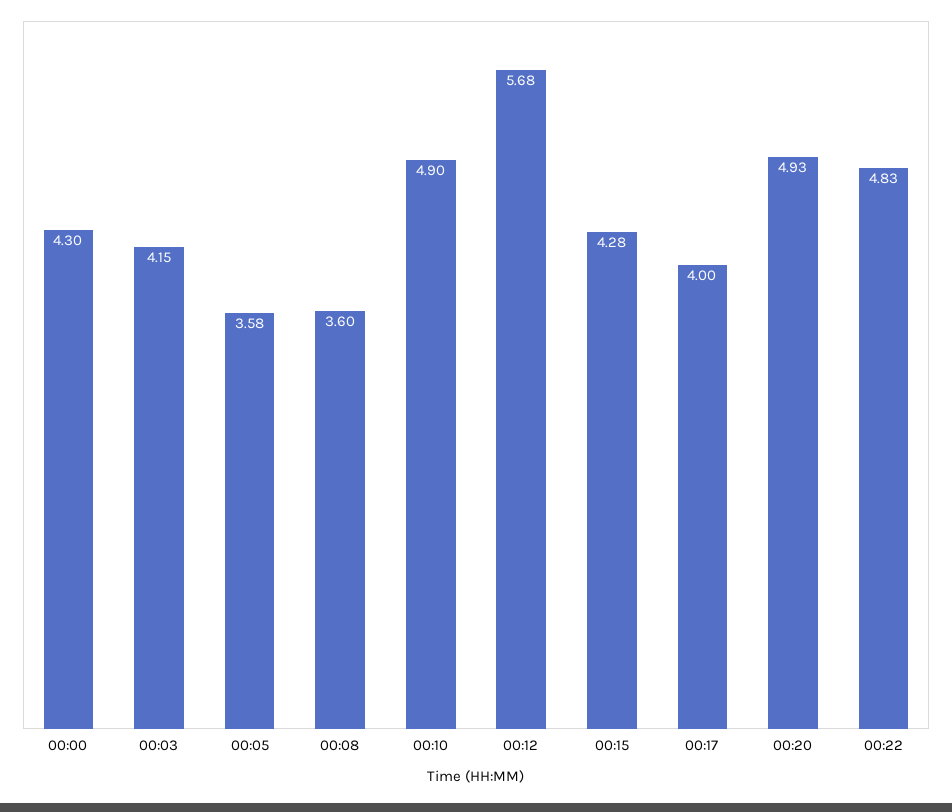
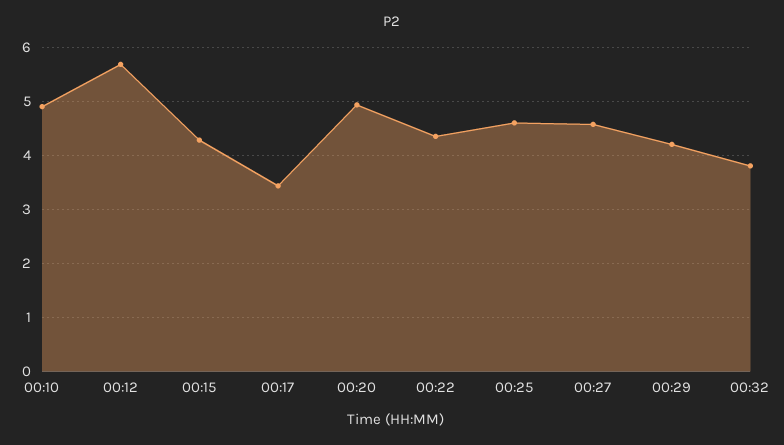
00:00: 4.3 -> none
00:03: 4.15 -> none
00:05: 3.58 -> none
00:08: 3.6 -> none
00:17: 4 -> 3.4
00:22: 4.83 -> 4.4
00:25: none -> 4.6
00:27: none -> 4.6
00:29: none -> 4.2
00:32: none -> 3.8

